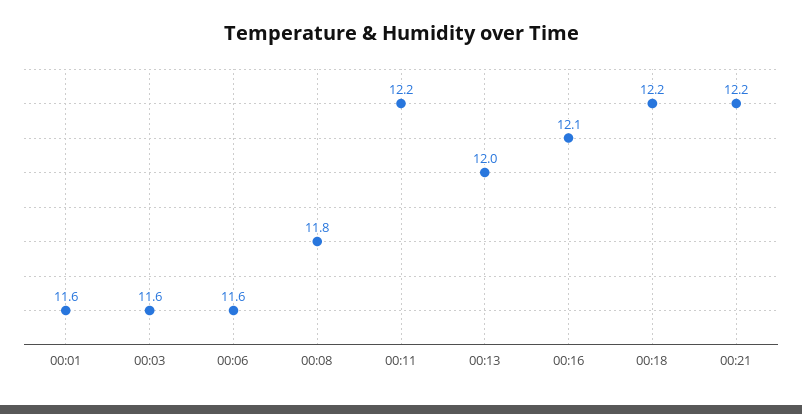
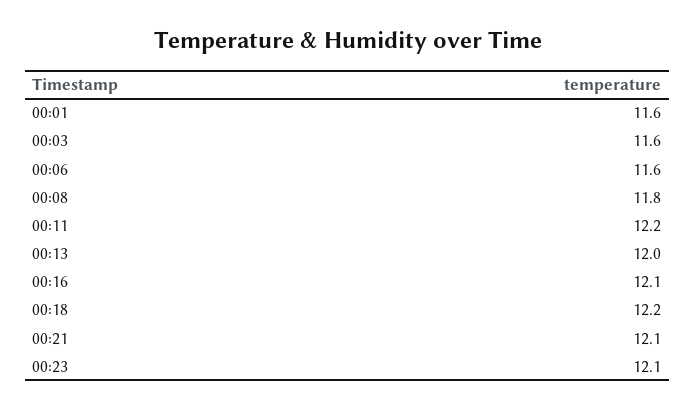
00:21: 12.2 -> 12.1
00:23: none -> 12.1

